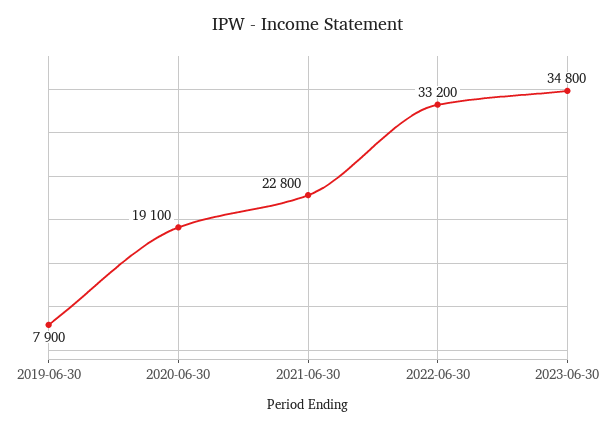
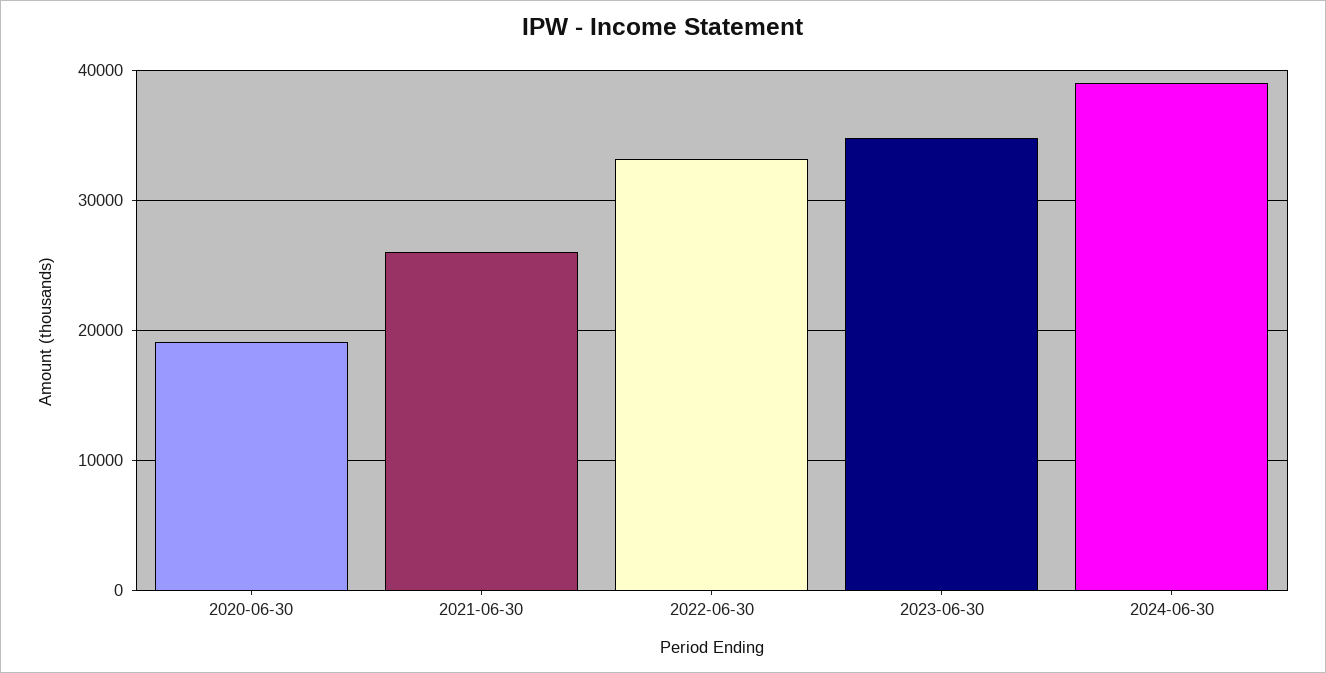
2019-06-30: 7900 -> none
2021-06-30: 22800 -> 26000
2024-06-30: none -> 39000

